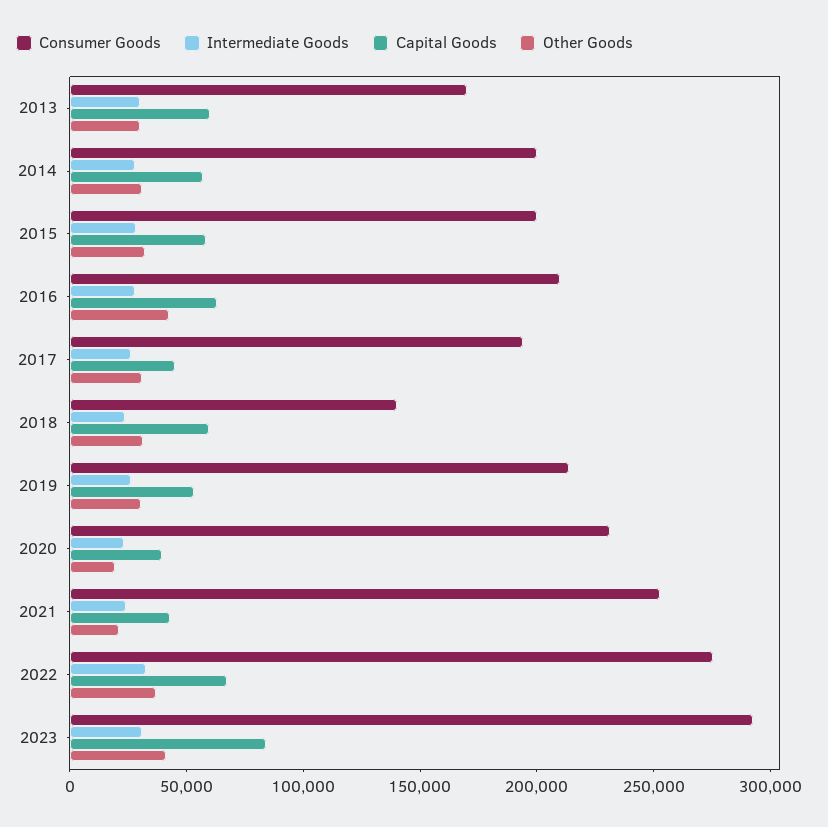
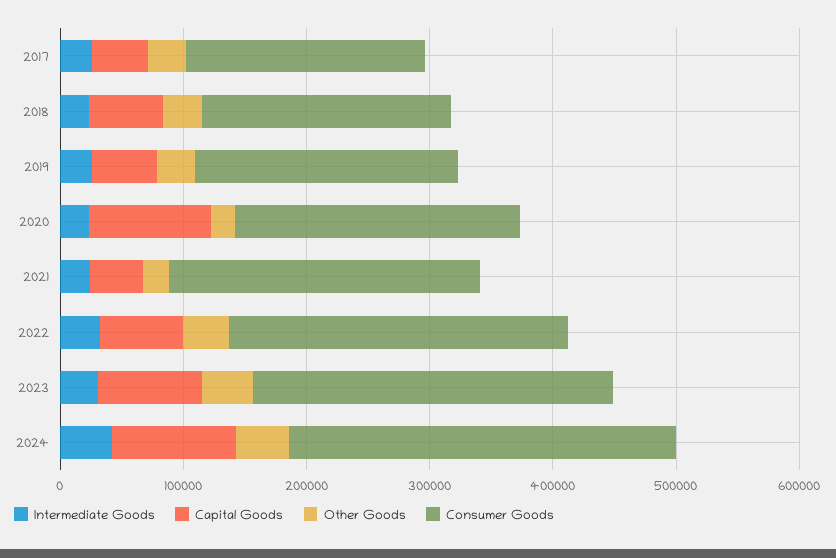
Consumer Goods, 2013: 170000 -> none
Intermediate Goods, 2013: 30000 -> none
Capital Goods, 2013: 60000 -> none
Other Goods, 2013: 30000 -> none
Consumer Goods, 2014: 200000 -> none
Intermediate Goods, 2014: 30000 -> none
Capital Goods, 2014: 60000 -> none
Other Goods, 2014: 30000 -> none
Consumer Goods, 2015: 200000 -> none
Intermediate Goods, 2015: 30000 -> none
Capital Goods, 2015: 60000 -> none
Other Goods, 2015: 30000 -> none
Consumer Goods, 2016: 210000 -> none
Intermediate Goods, 2016: 30000 -> none
Capital Goods, 2016: 60000 -> none
Other Goods, 2016: 40000 -> none
Consumer Goods, 2018: 140000 -> 200000
Capital Goods, 2020: 40000 -> 100000
Intermediate Goods, 2024: none -> 40000
Capital Goods, 2024: none -> 100000
Other Goods, 2024: none -> 40000
Consumer Goods, 2024: none -> 320000

